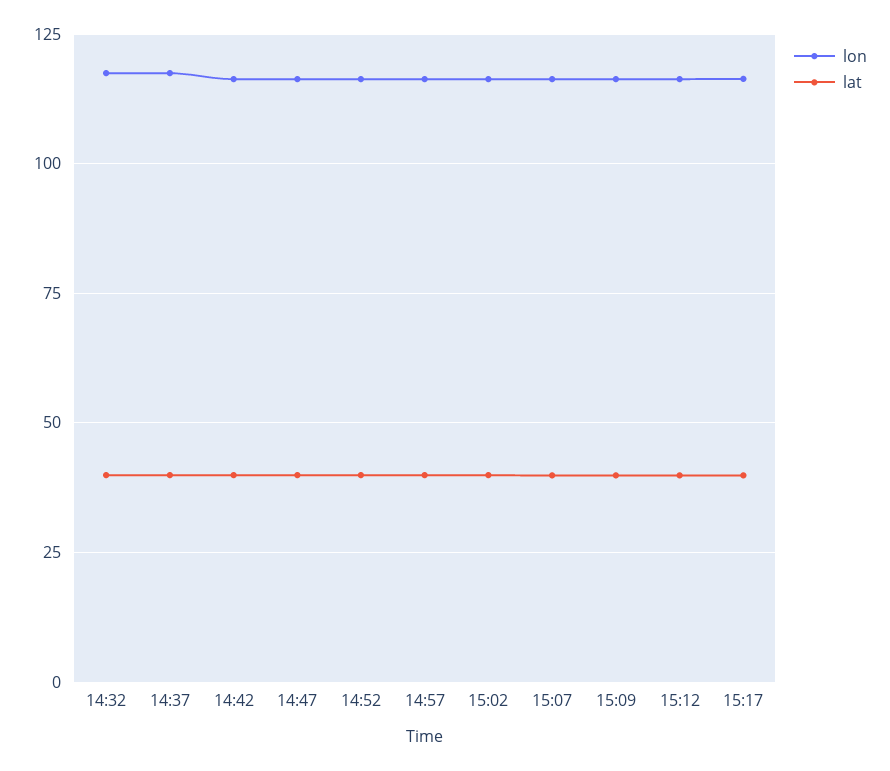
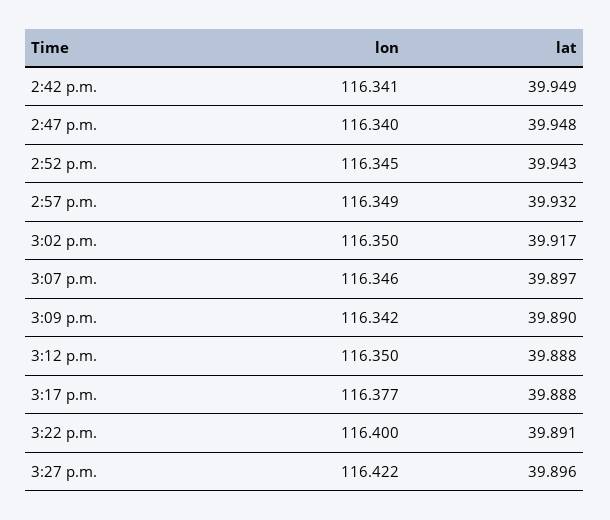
lon, 14:32: 117.5 -> none
lat, 14:32: 40 -> none
lon, 14:37: 117.5 -> none
lat, 14:37: 40 -> none
lon, 3:22 p.m.: none -> 116.4
lat, 3:22 p.m.: none -> 39.891
lon, 3:27 p.m.: none -> 116.422
lat, 3:27 p.m.: none -> 39.896

